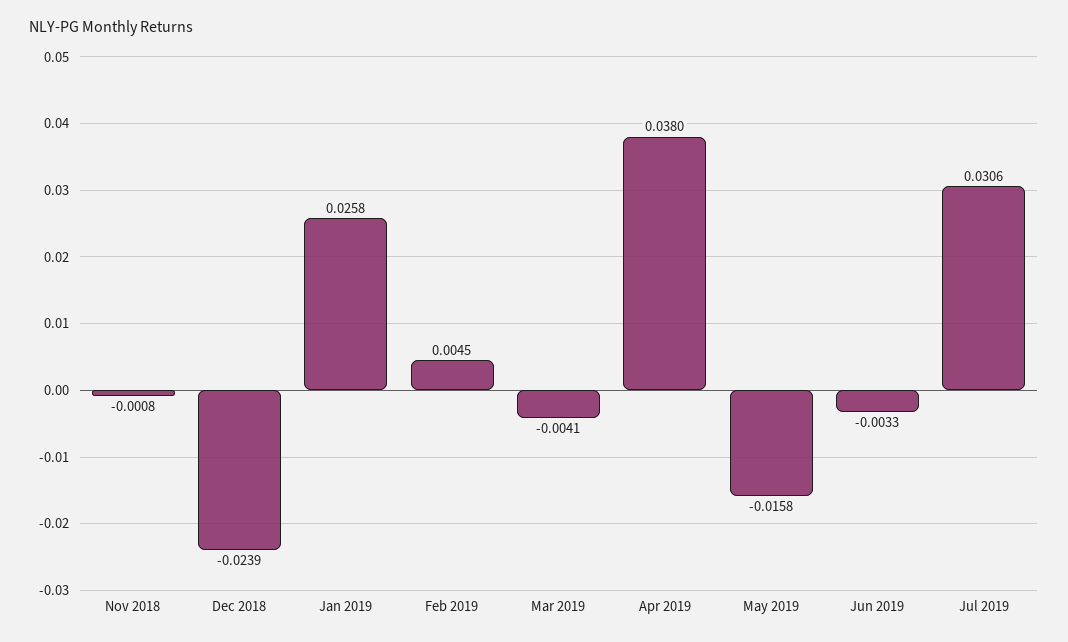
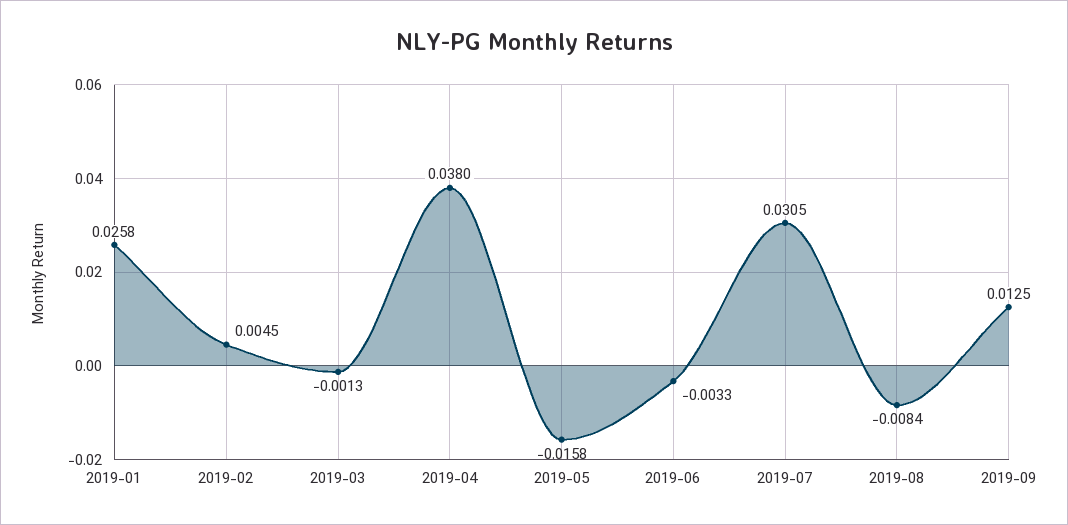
Nov 2018: -0.0008 -> none
Dec 2018: -0.0239 -> none
Mar 2019: -0.0041 -> -0.0013
Jul 2019: 0.0306 -> 0.0305
2019-08: none -> -0.0084
2019-09: none -> 0.0125

